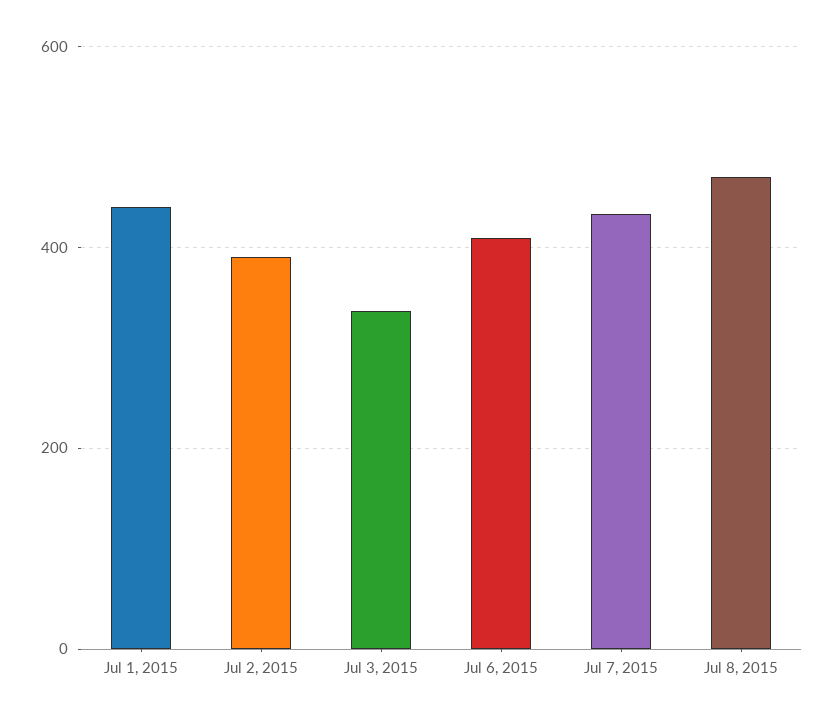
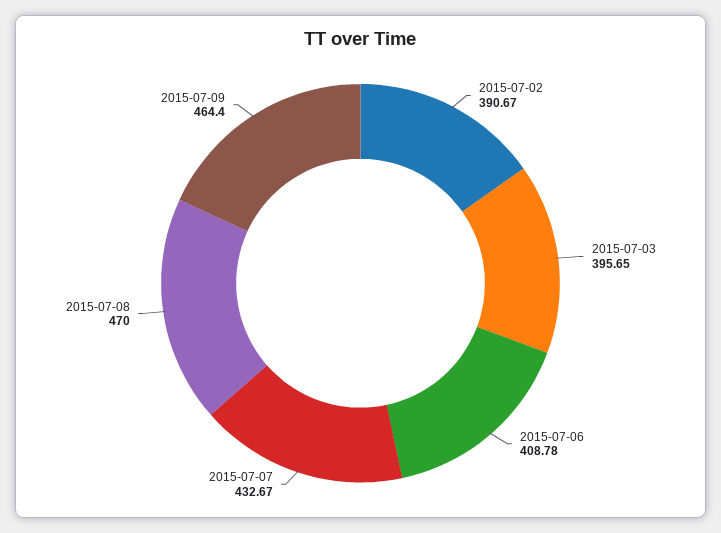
Jul 1, 2015: 440 -> none
Jul 3, 2015: 340 -> 395.65
2015-07-09: none -> 464.4

